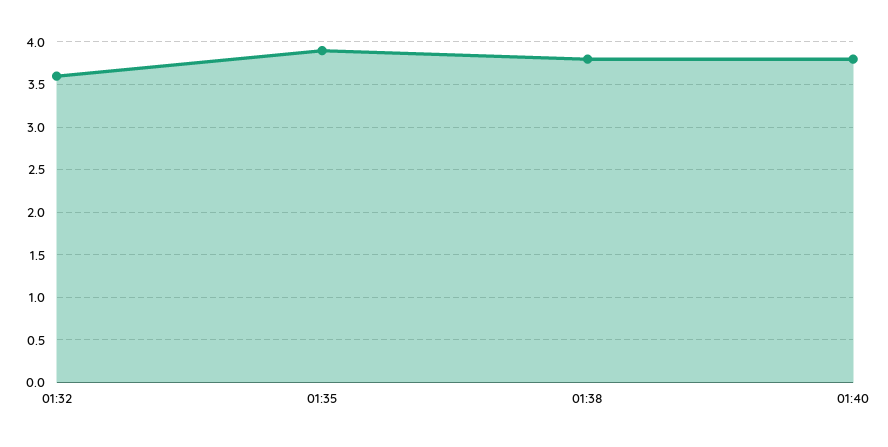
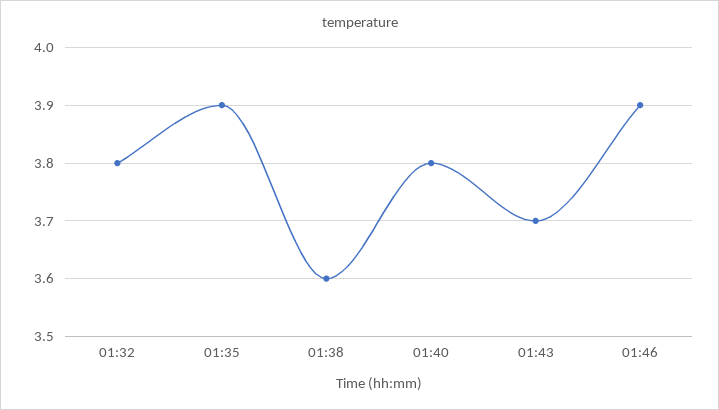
01:32: 3.6 -> 3.8
01:38: 3.8 -> 3.6
01:43: none -> 3.7
01:46: none -> 3.9

